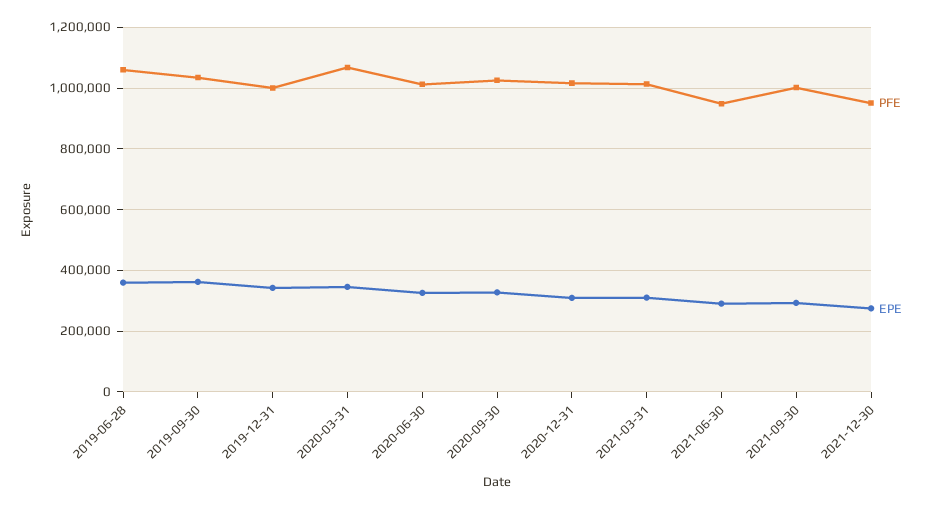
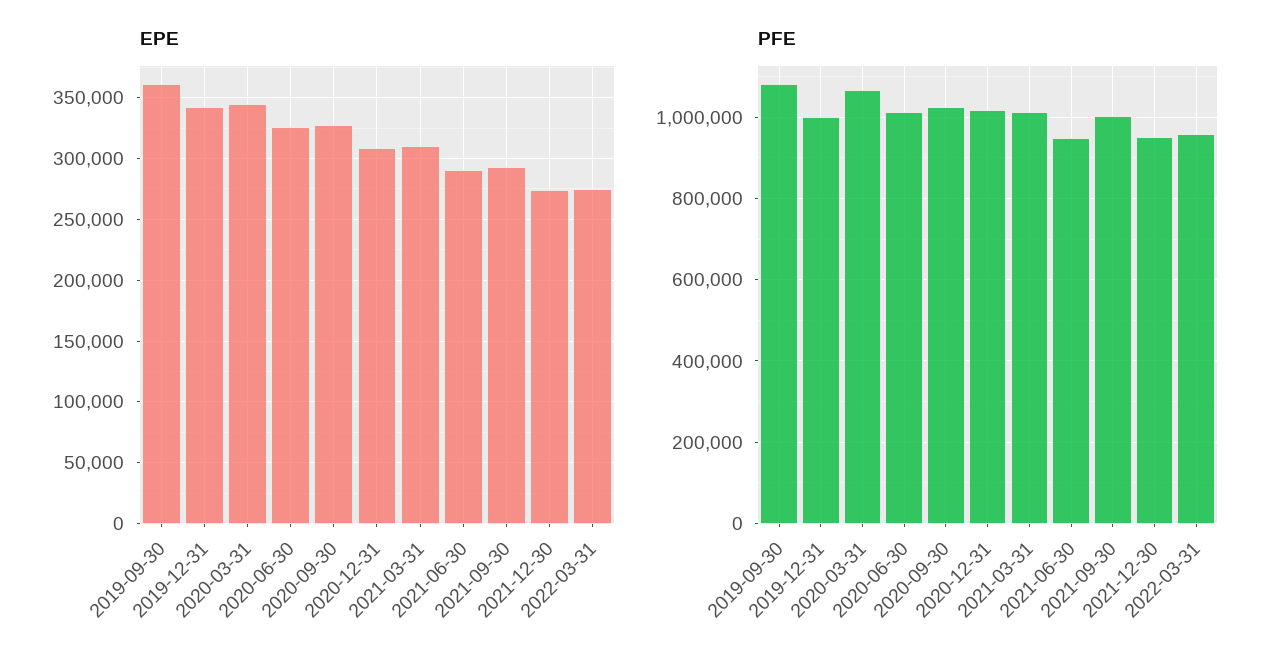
PFE, 2019-06-28: 1060000 -> none
EPE, 2019-06-28: 360000 -> none
PFE, 2019-09-30: 1040000 -> 1080000
EPE, 2022-03-31: none -> 275000
PFE, 2022-03-31: none -> 960000

